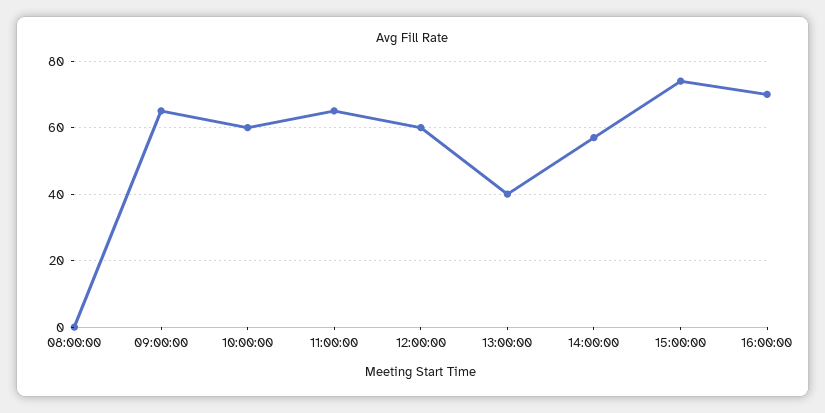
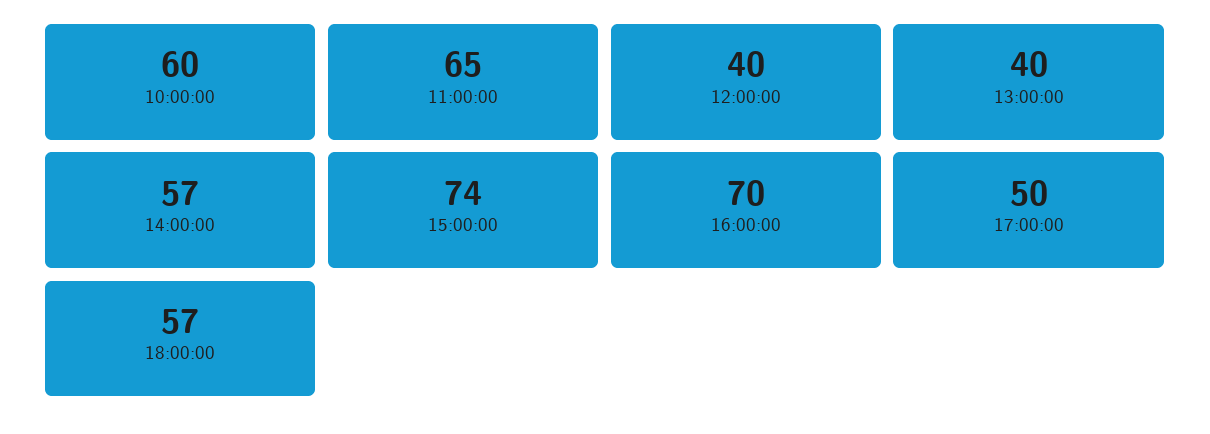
08:00:00: 0 -> none
09:00:00: 65 -> none
12:00:00: 60 -> 40
17:00:00: none -> 50
18:00:00: none -> 57

